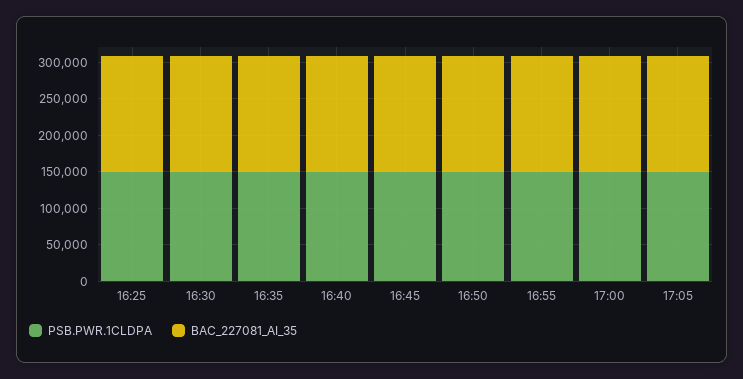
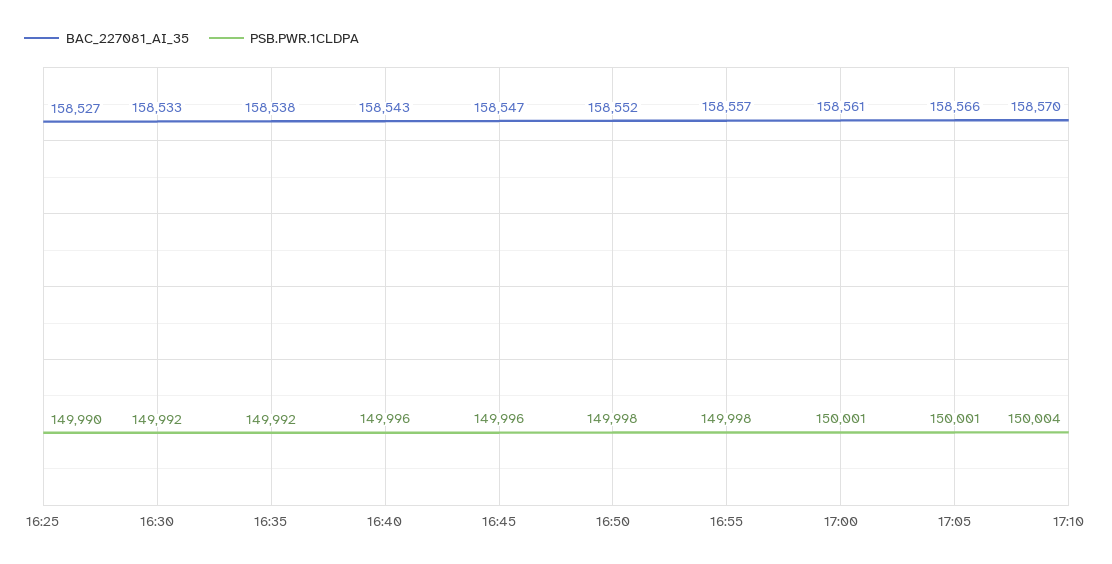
BAC_227081_AI_35, 17:10: none -> 158570
PSB.PWR.1CLDPA, 17:10: none -> 150004

